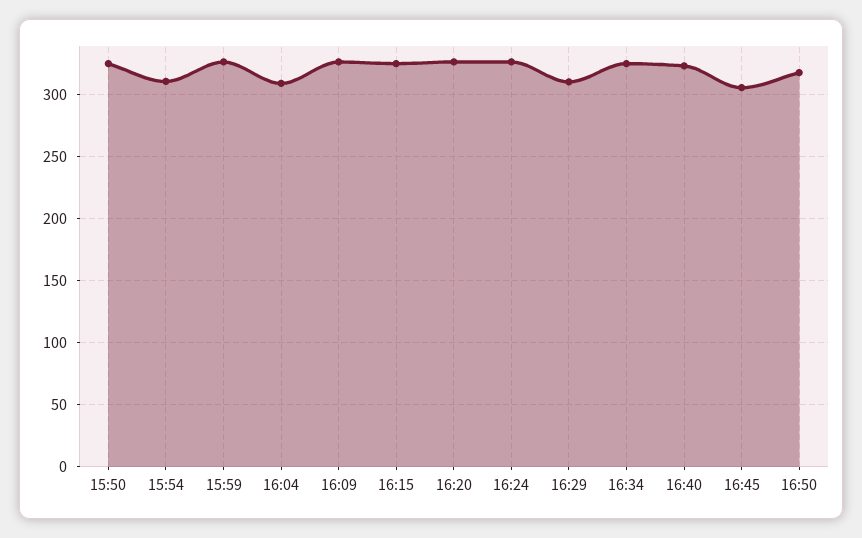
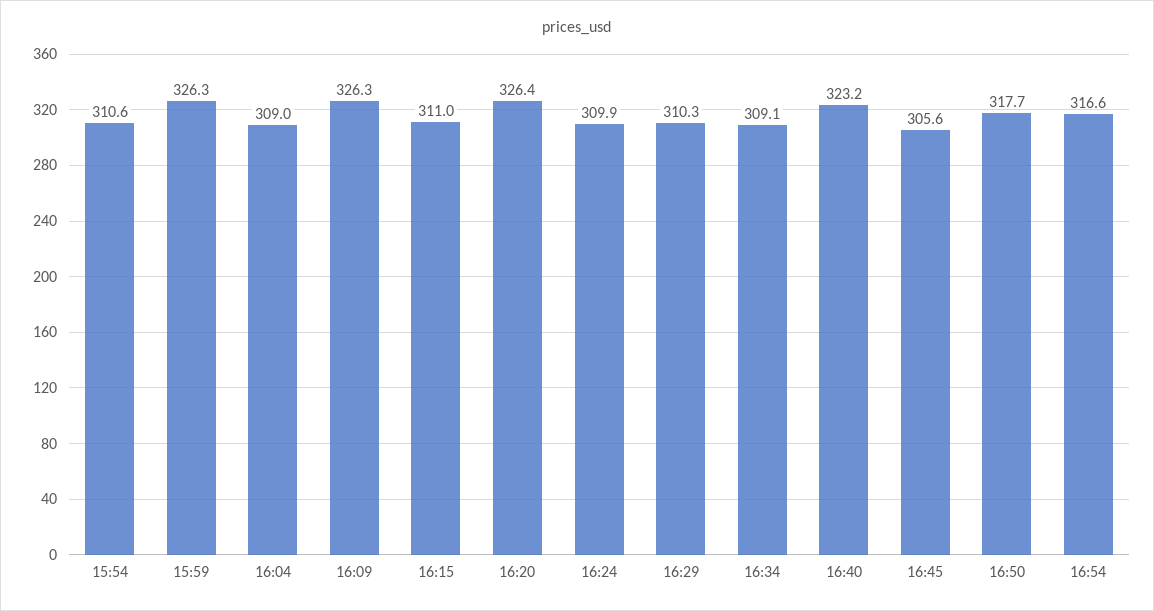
15:50: 325 -> none
16:15: 325 -> 311
16:24: 325 -> 309.9
16:34: 325 -> 309.1
16:54: none -> 316.6

